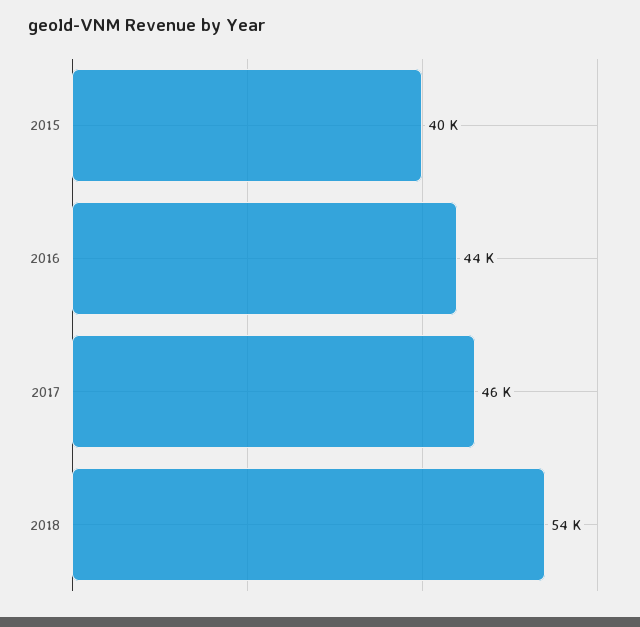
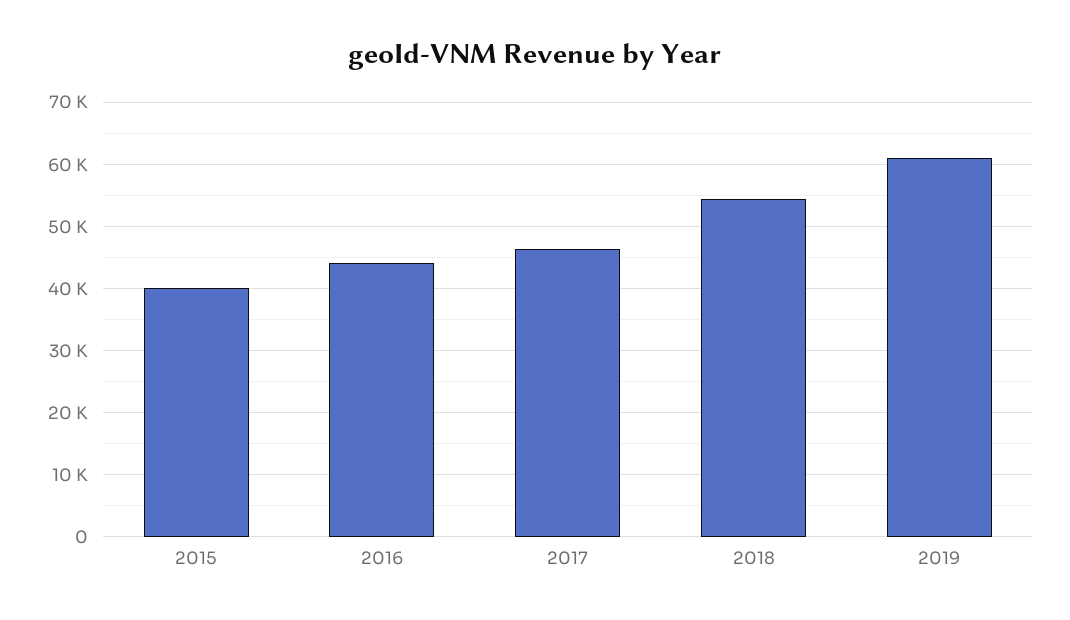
2019: none -> 61000

